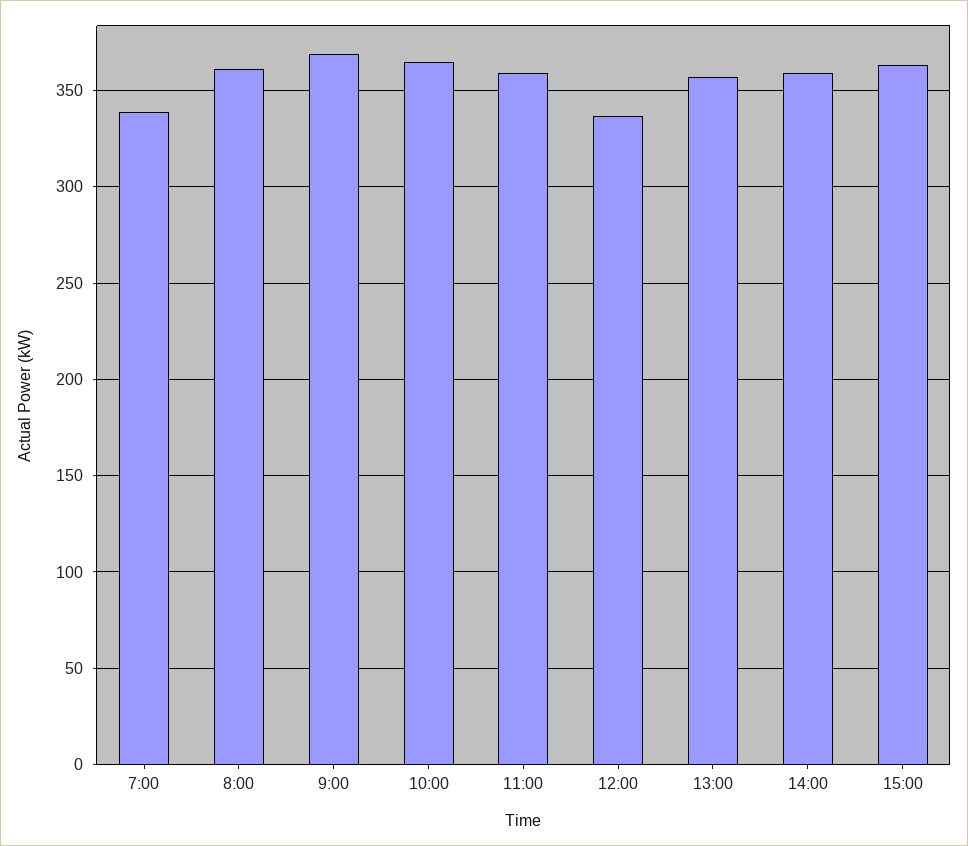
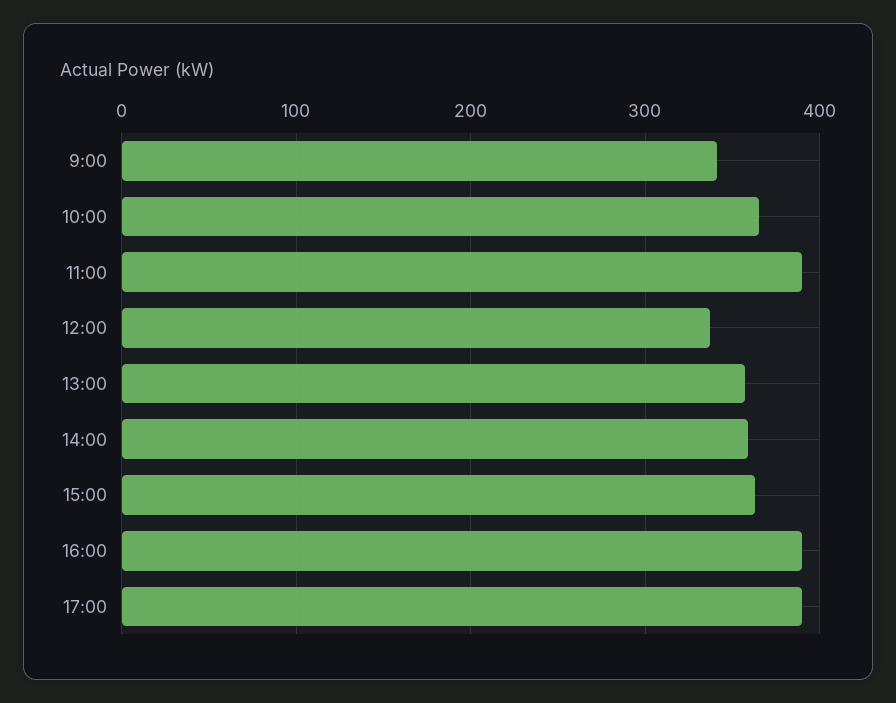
7:00: 340 -> none
8:00: 360 -> none
9:00: 370 -> 340
11:00: 360 -> 390
16:00: none -> 390
17:00: none -> 390

